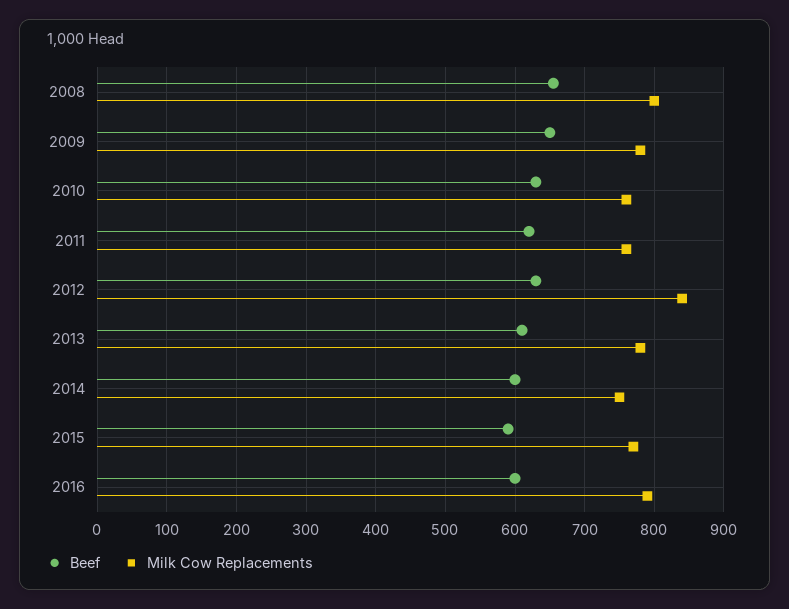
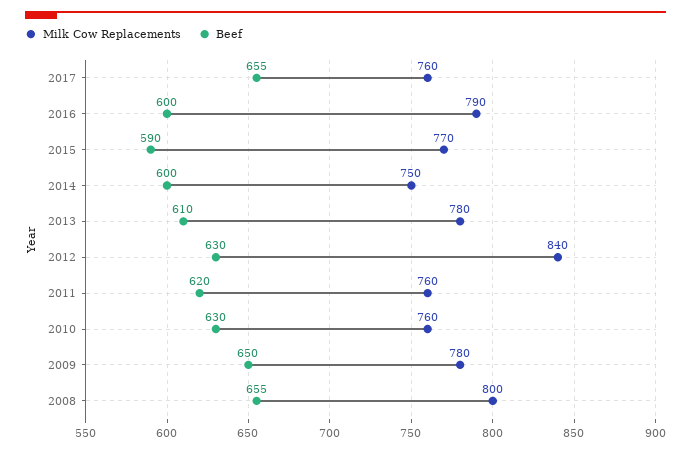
Milk Cow Replacements, 2017: none -> 760
Beef, 2017: none -> 655

